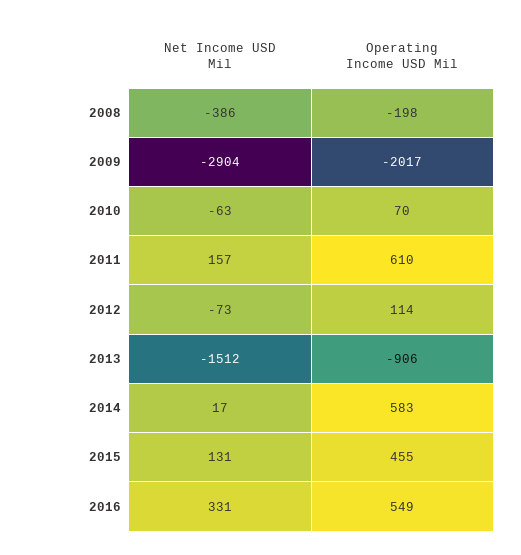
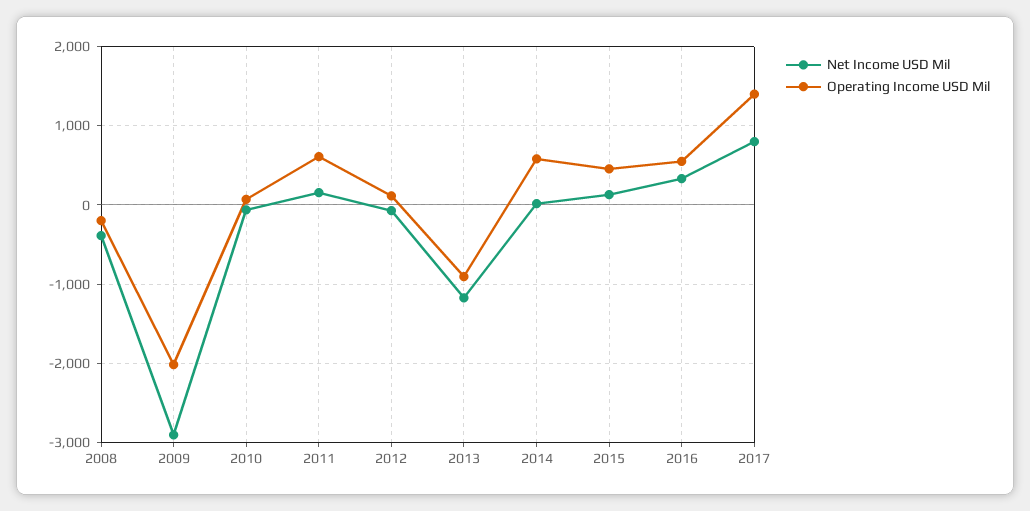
Net Income USD Mil, 2013: -1512 -> -1200
Net Income USD Mil, 2017: none -> 800
Operating Income USD Mil, 2017: none -> 1400

